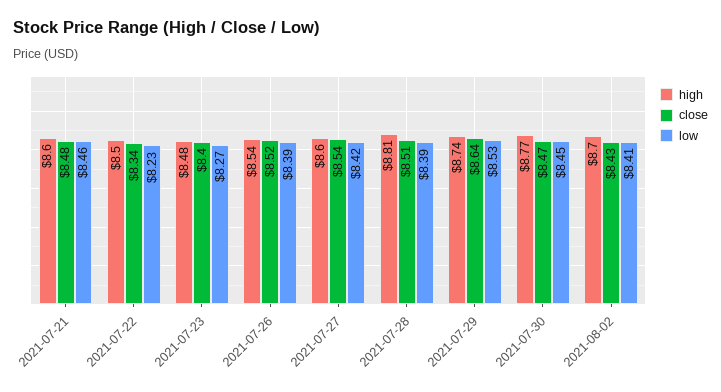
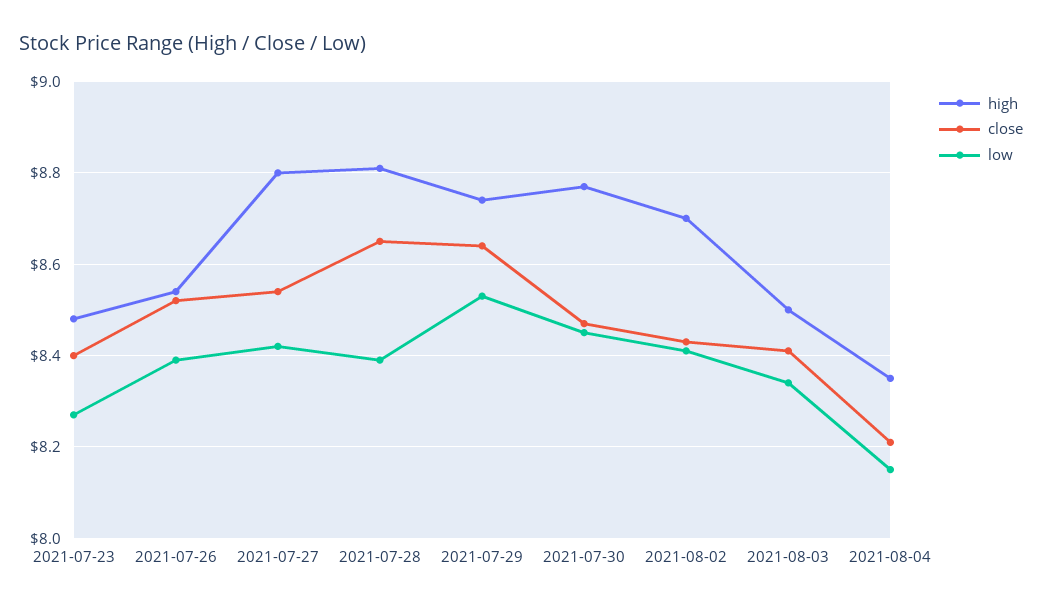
high, 2021-07-21: 8.6 -> none
close, 2021-07-21: 8.48 -> none
low, 2021-07-21: 8.46 -> none
high, 2021-07-22: 8.5 -> none
close, 2021-07-22: 8.34 -> none
low, 2021-07-22: 8.23 -> none
high, 2021-07-27: 8.6 -> 8.8
close, 2021-07-28: 8.51 -> 8.65
high, 2021-08-03: none -> 8.5
close, 2021-08-03: none -> 8.4
low, 2021-08-03: none -> 8.35
high, 2021-08-04: none -> 8.35
close, 2021-08-04: none -> 8.2
low, 2021-08-04: none -> 8.15

